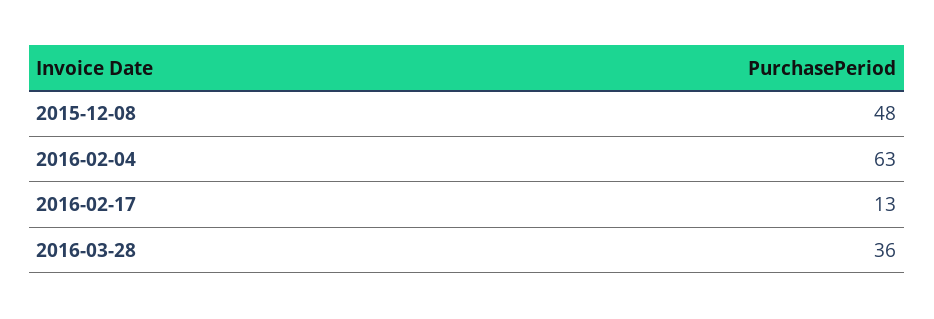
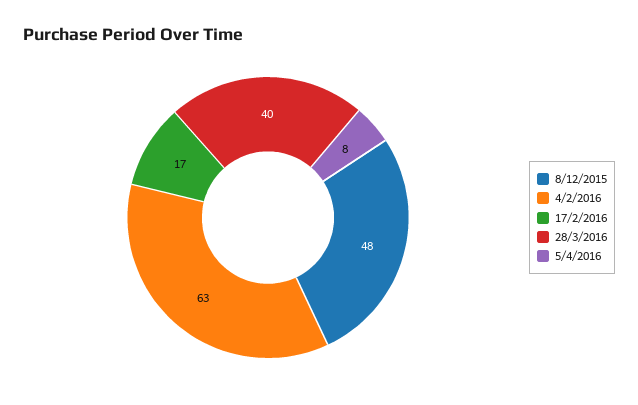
2016-02-17: 13 -> 17
2016-03-28: 36 -> 40
5/4/2016: none -> 8

